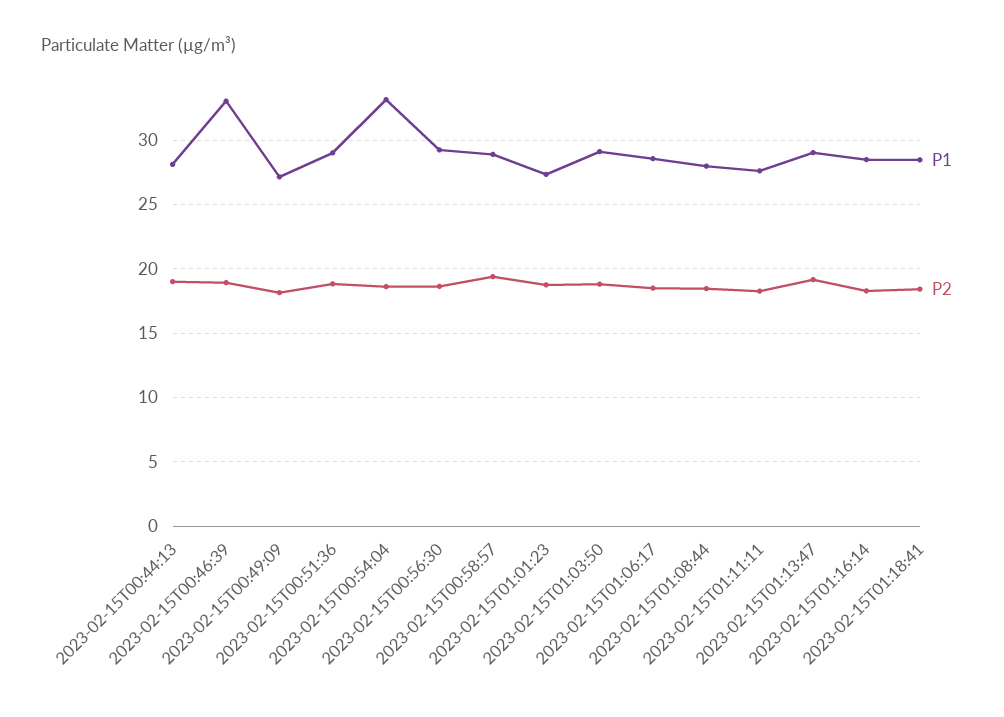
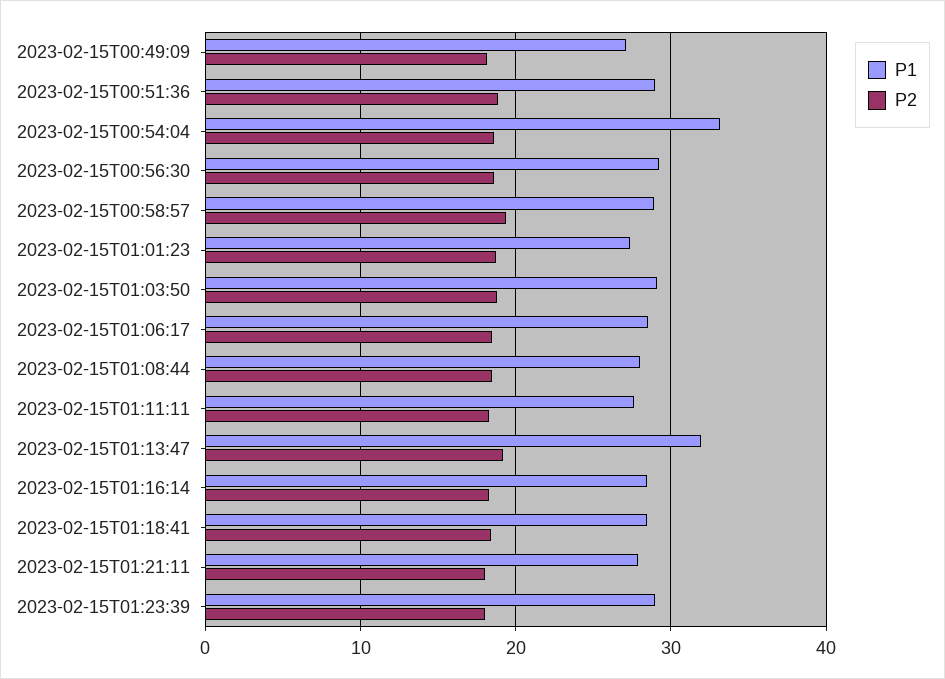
P1, 2023-02-15T00:44:13: 28 -> none
P2, 2023-02-15T00:44:13: 19 -> none
P1, 2023-02-15T00:46:39: 33 -> none
P2, 2023-02-15T00:46:39: 19 -> none
P1, 2023-02-15T01:13:47: 29 -> 32
P1, 2023-02-15T01:21:11: none -> 28
P2, 2023-02-15T01:21:11: none -> 18
P1, 2023-02-15T01:23:39: none -> 29
P2, 2023-02-15T01:23:39: none -> 18

